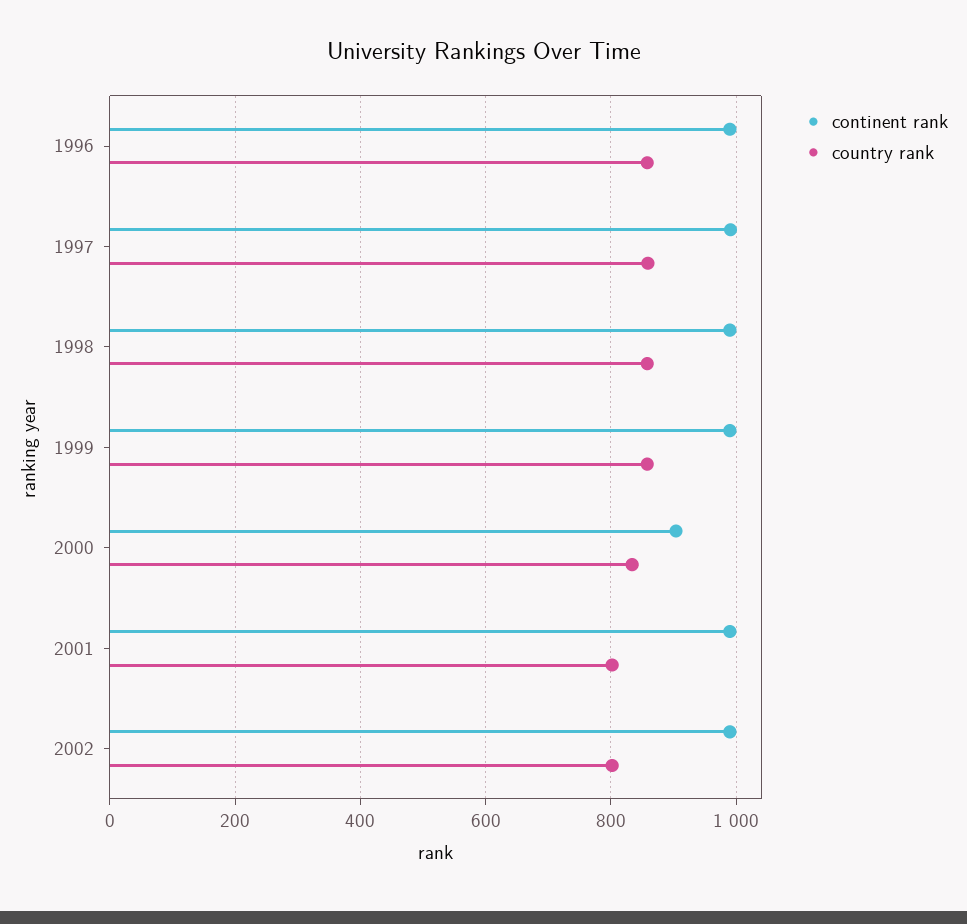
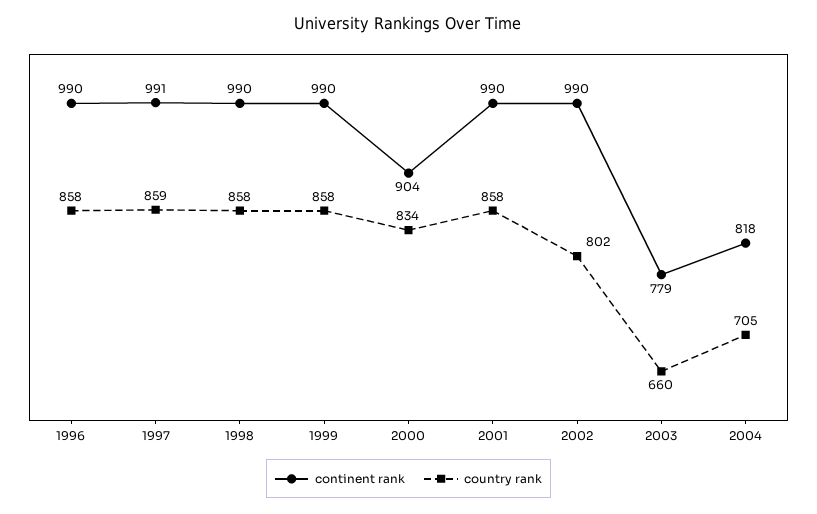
country rank, 2001: 800 -> 858
continent rank, 2003: none -> 779
country rank, 2003: none -> 660
continent rank, 2004: none -> 818
country rank, 2004: none -> 705

